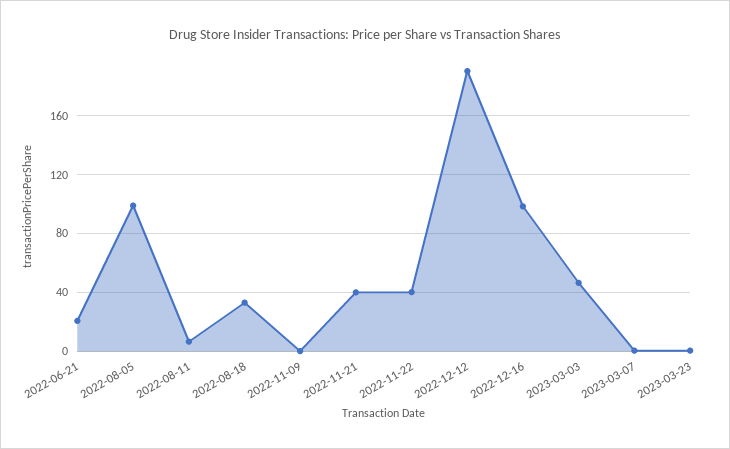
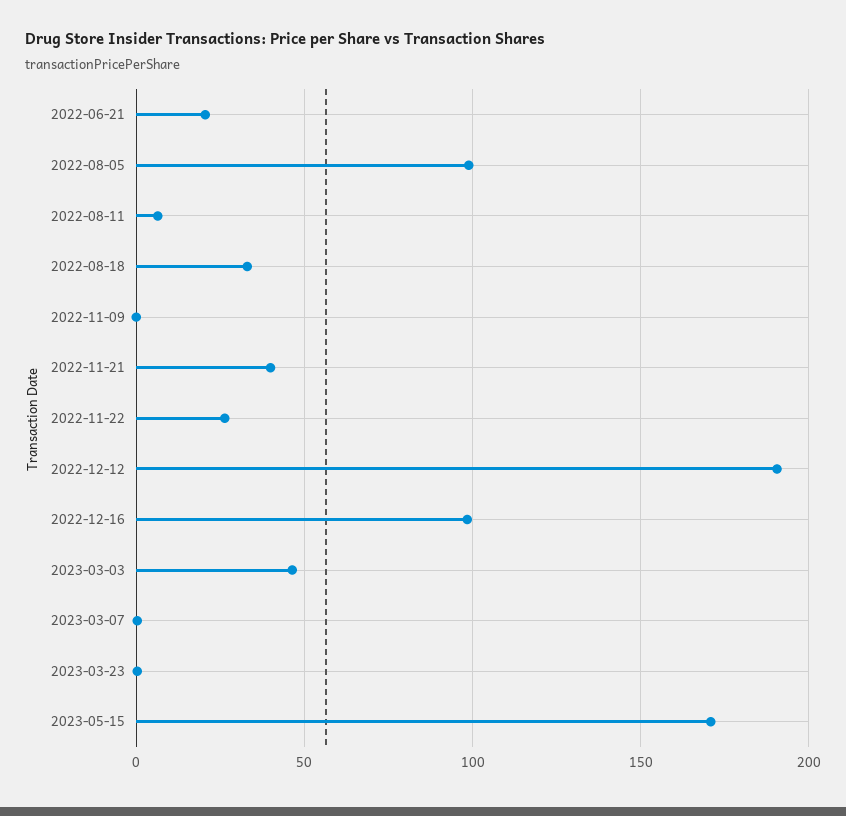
2022-11-22: 40 -> 25
2023-05-15: none -> 170

